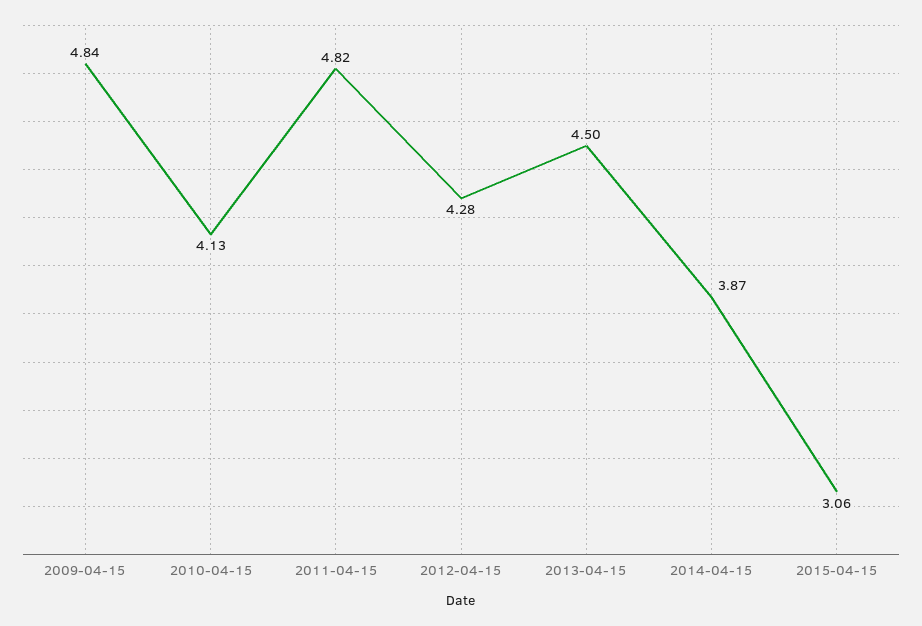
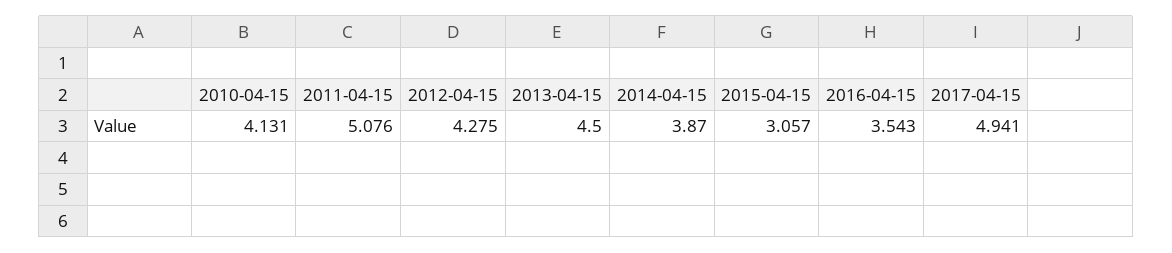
2009-04-15: 4.84 -> none
2011-04-15: 4.82 -> 5.076
2016-04-15: none -> 3.543
2017-04-15: none -> 4.941

